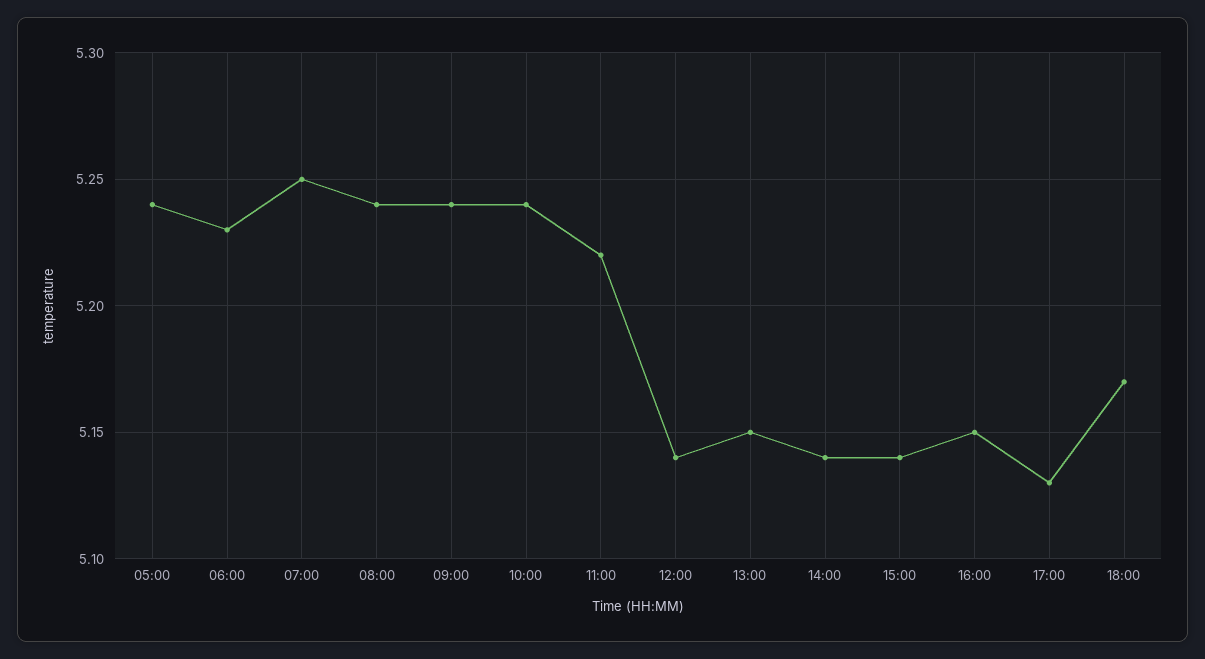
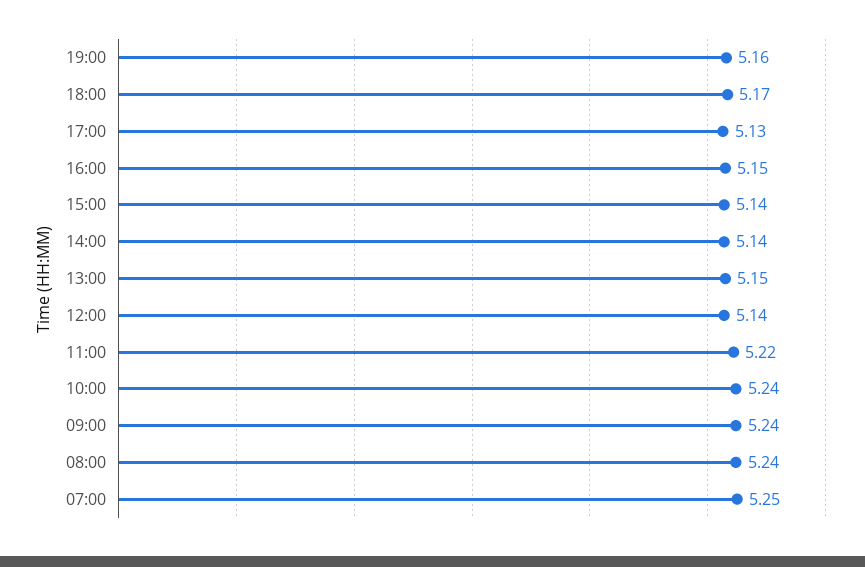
05:00: 5.24 -> none
06:00: 5.23 -> none
19:00: none -> 5.16

